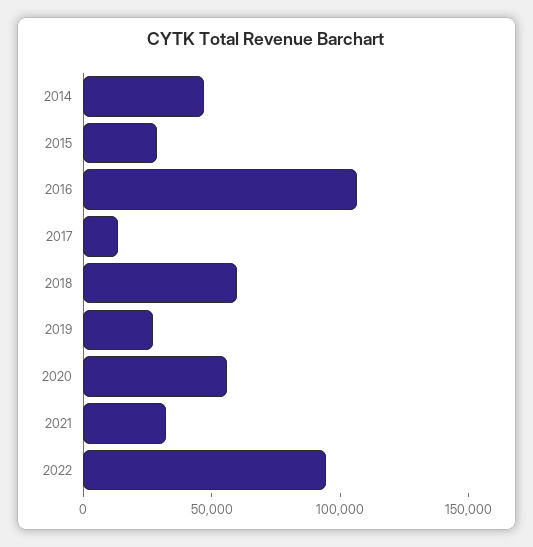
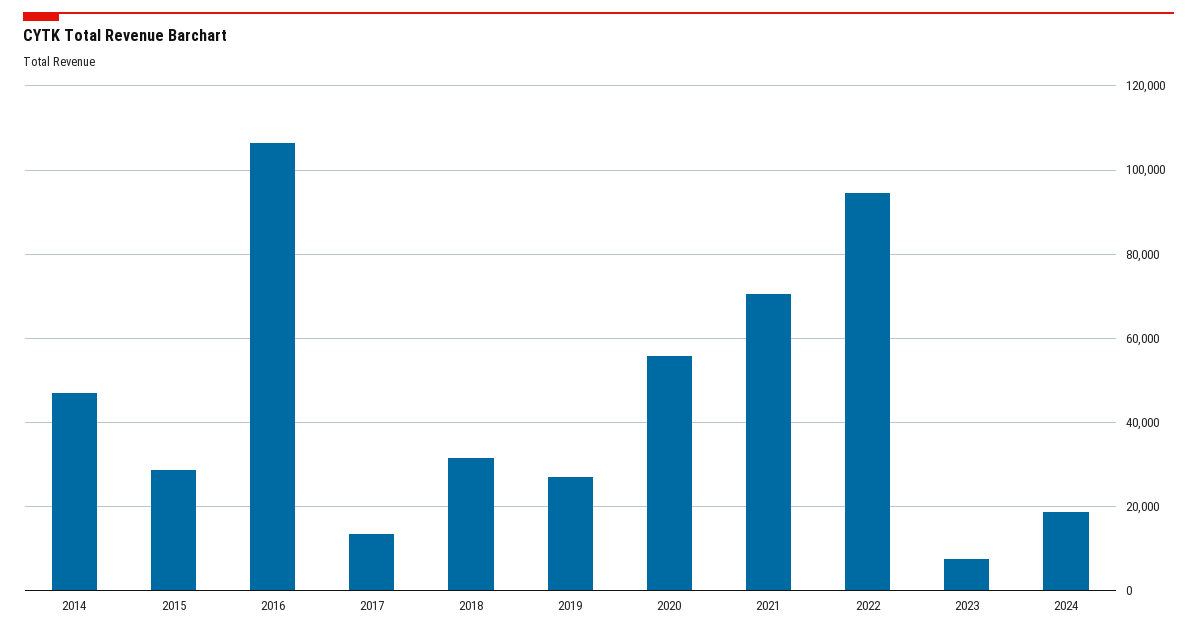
2018: 60000 -> 32000
2021: 30000 -> 70000
2023: none -> 8000
2024: none -> 18000

